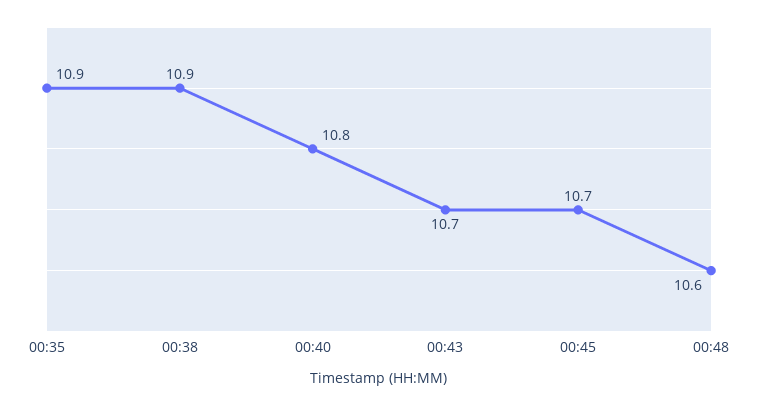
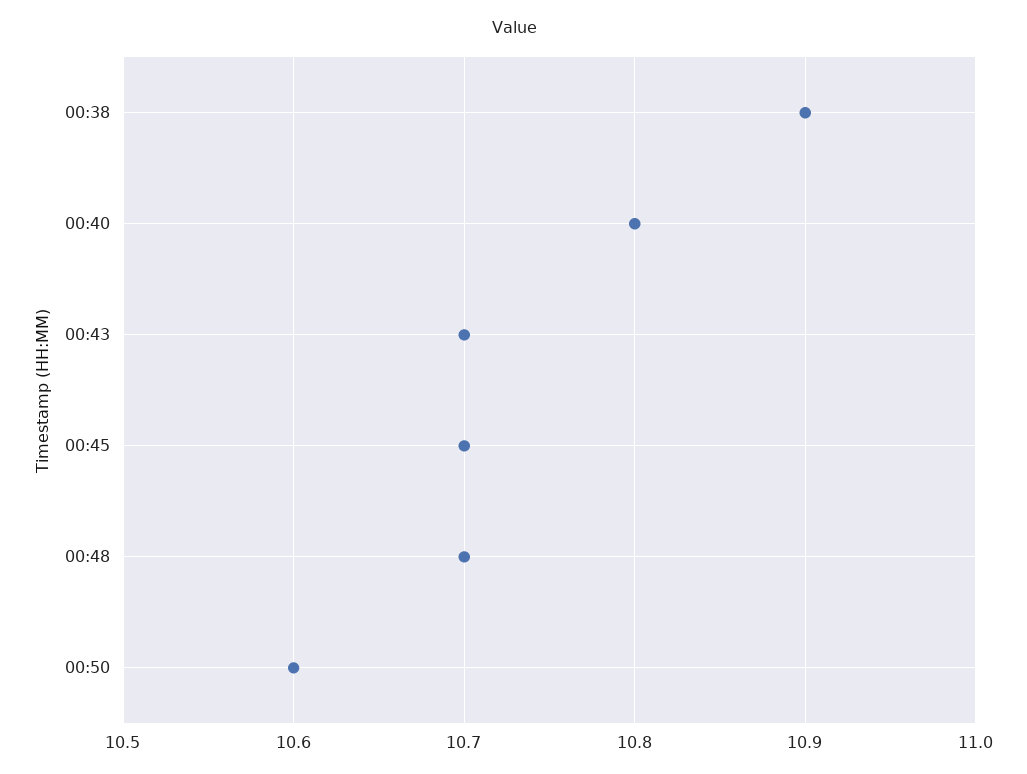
00:35: 10.9 -> none
00:48: 10.6 -> 10.7
00:50: none -> 10.6

